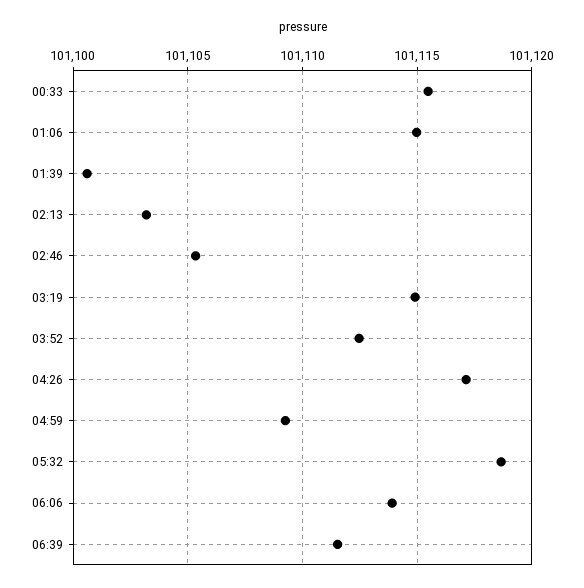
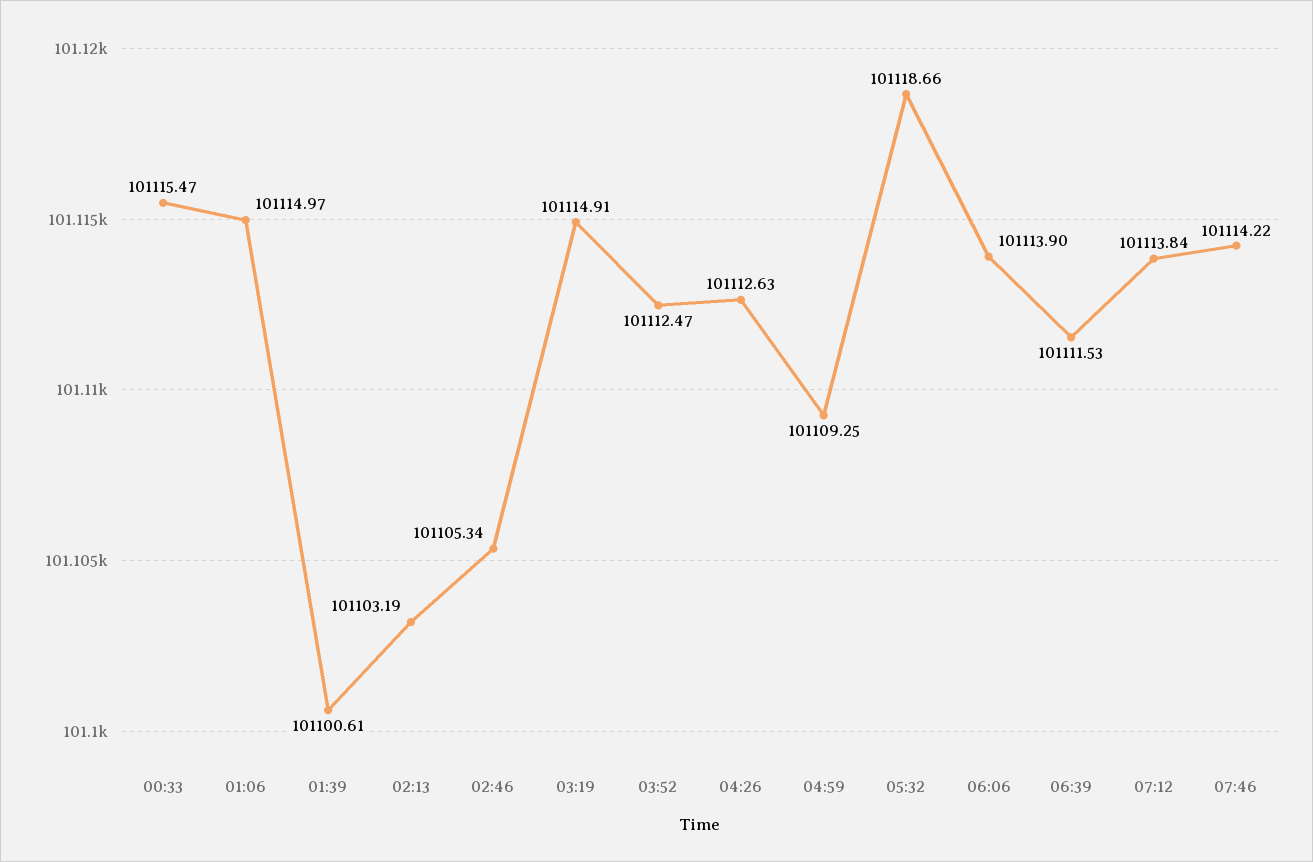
04:26: 101117 -> 101112.63
07:12: none -> 101113.84
07:46: none -> 101114.22

